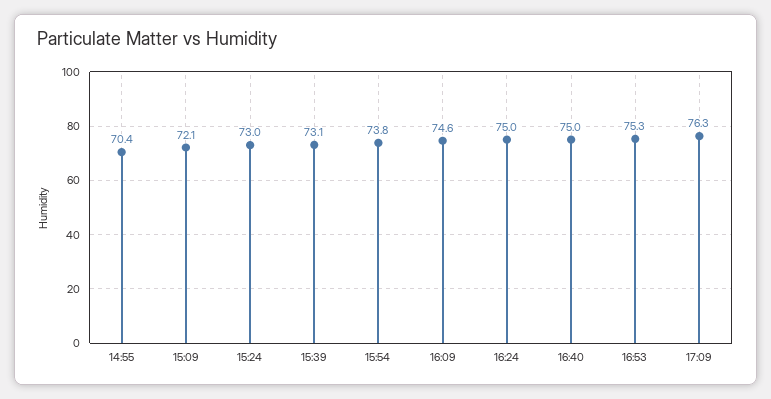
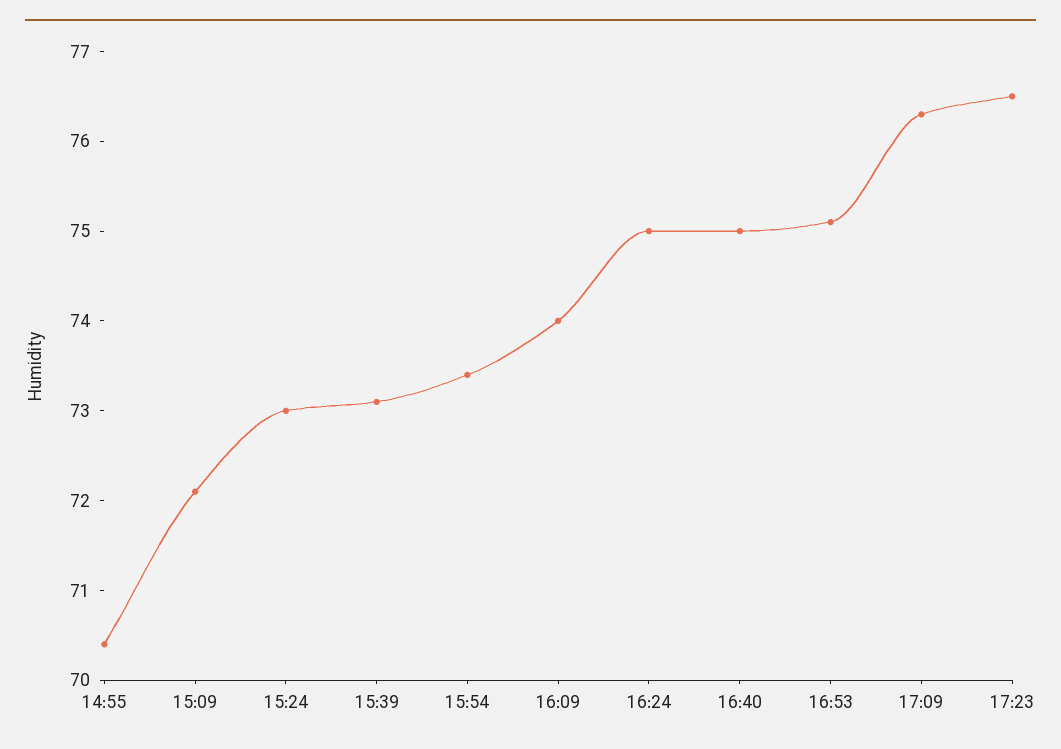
15:54: 73.8 -> 73.4
16:09: 74.6 -> 74
16:53: 75.3 -> 75.1
17:23: none -> 76.5

